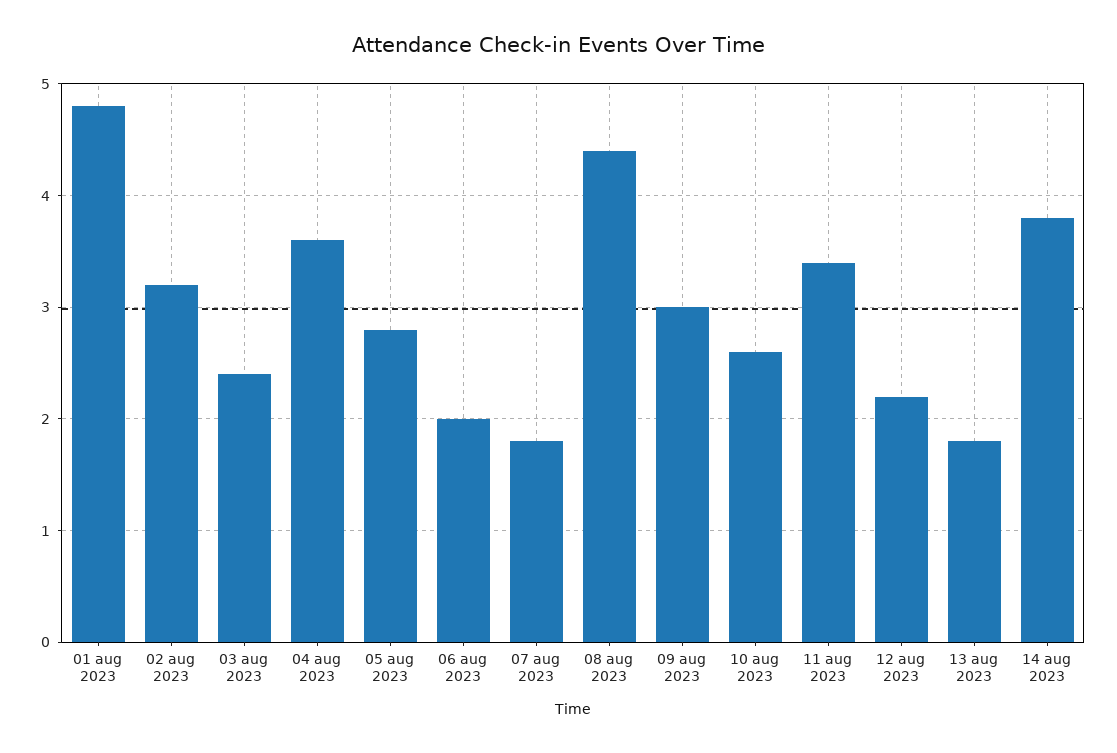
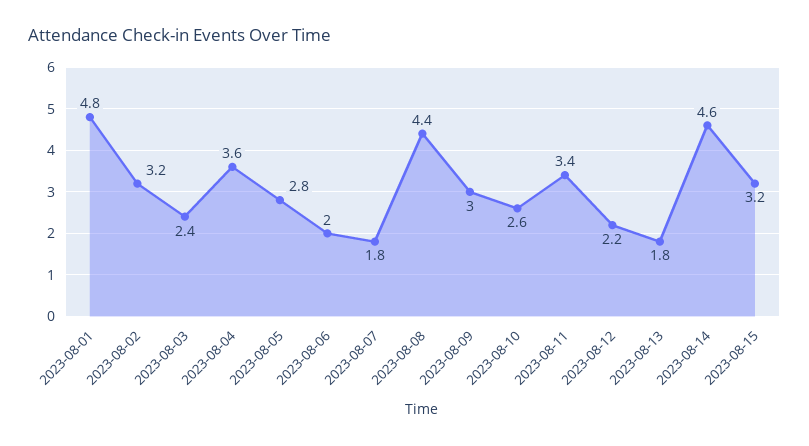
14 aug 2023: 3.8 -> 4.6
2023-08-15: none -> 3.2

